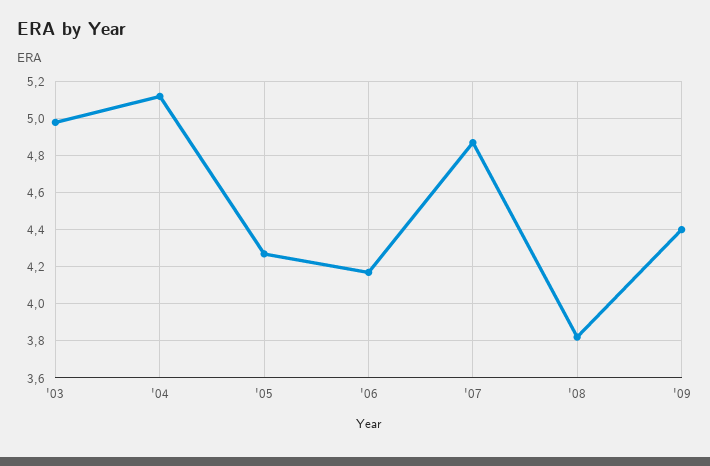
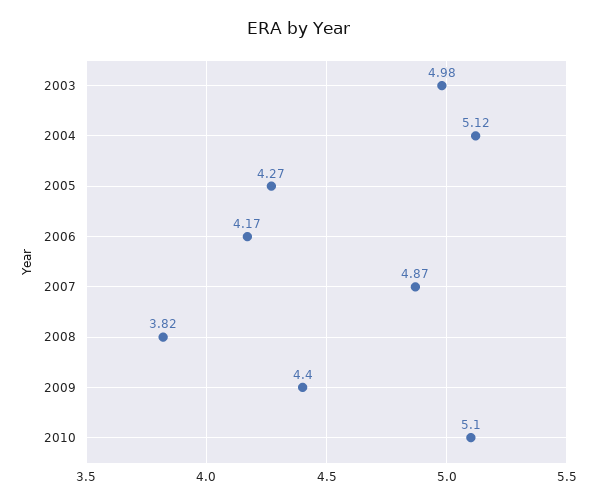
2010: none -> 5.1

